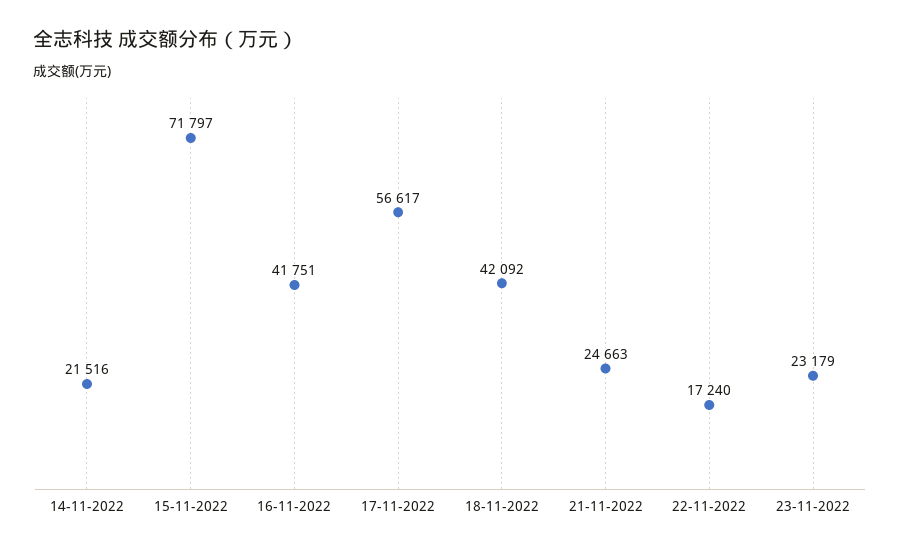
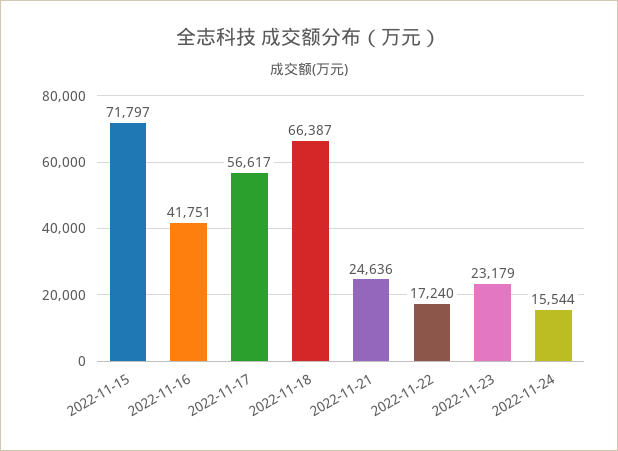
14-11-2022: 21516 -> none
18-11-2022: 42092 -> 66387
21-11-2022: 24663 -> 24636
2022-11-24: none -> 15544

